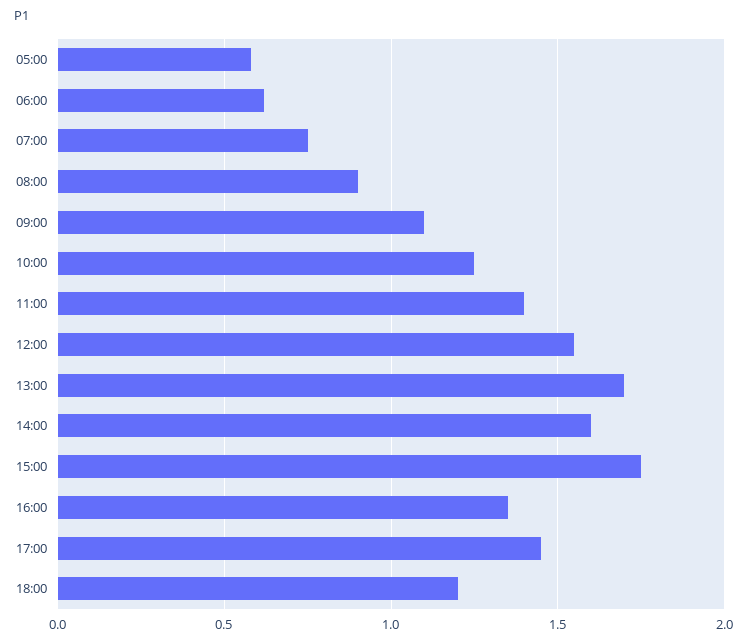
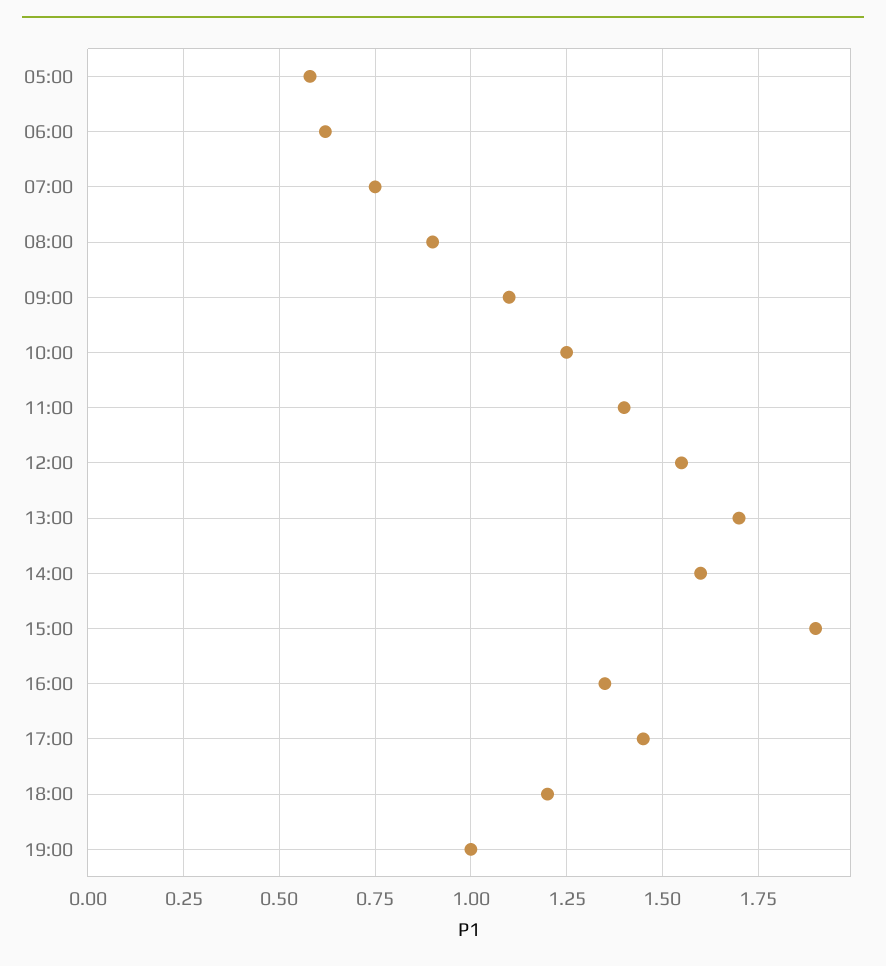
15:00: 1.75 -> 1.9
19:00: none -> 1

